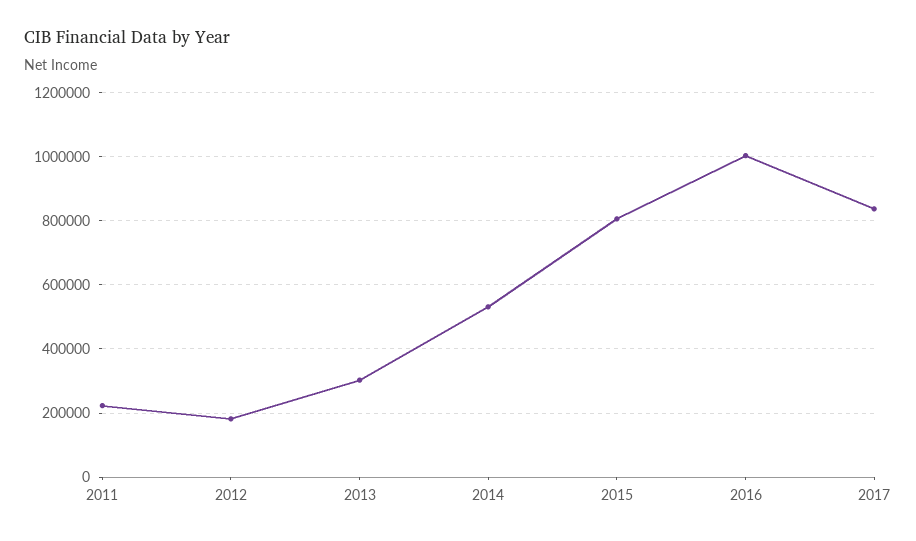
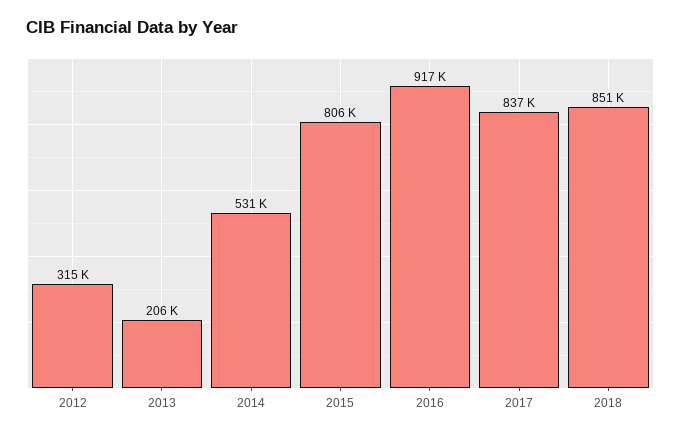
2011: 220000 -> none
2012: 180000 -> 315000
2013: 300000 -> 206000
2016: 1000000 -> 917000
2018: none -> 851000

